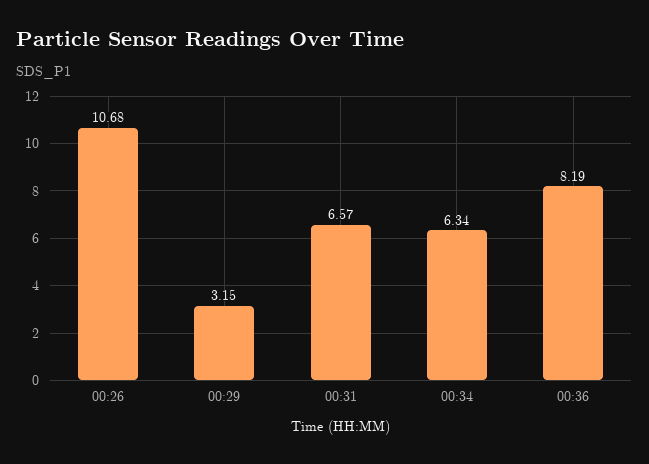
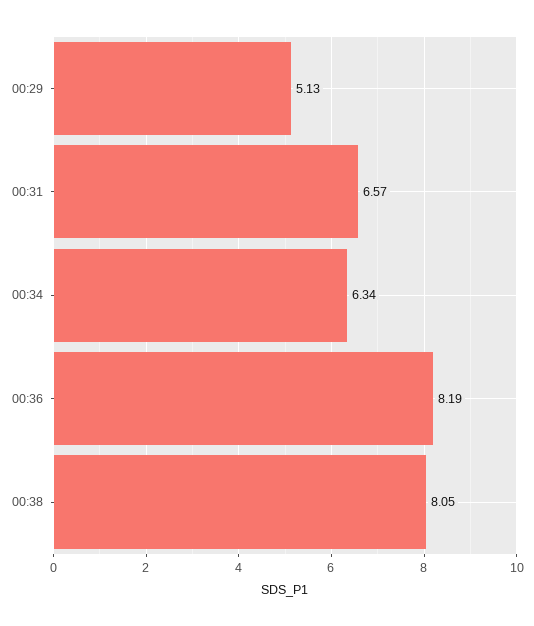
00:26: 10.68 -> none
00:29: 3.15 -> 5.13
00:38: none -> 8.05

